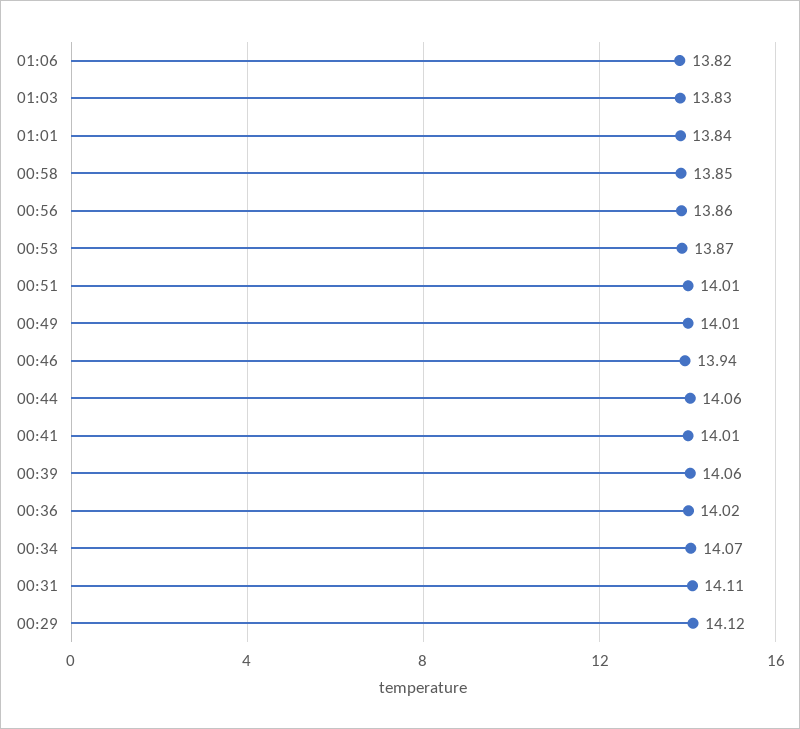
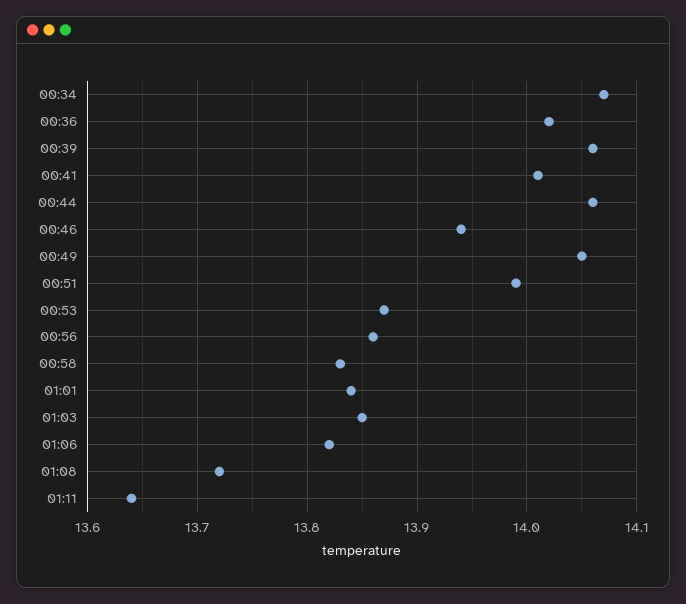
01:03: 13.83 -> 13.85
00:58: 13.85 -> 13.83
00:51: 14.01 -> 13.99
00:49: 14.01 -> 14.05
00:31: 14.11 -> none
00:29: 14.12 -> none
01:08: none -> 13.72
01:11: none -> 13.64

